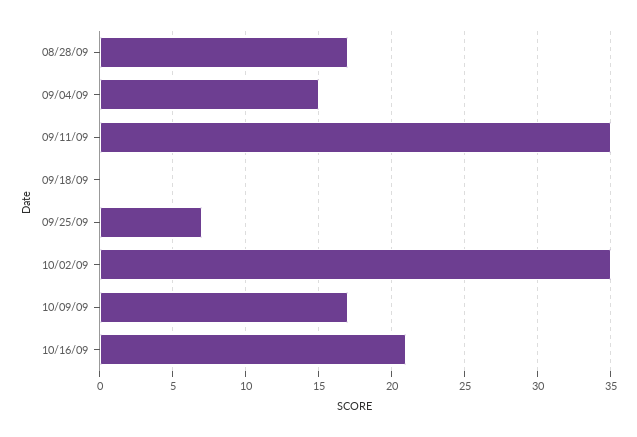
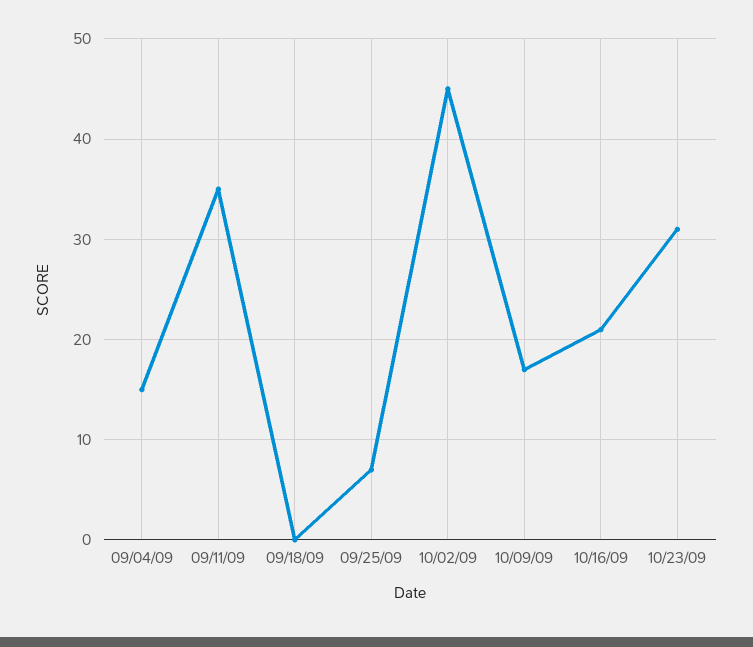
08/28/09: 17 -> none
10/02/09: 35 -> 45
10/23/09: none -> 31

